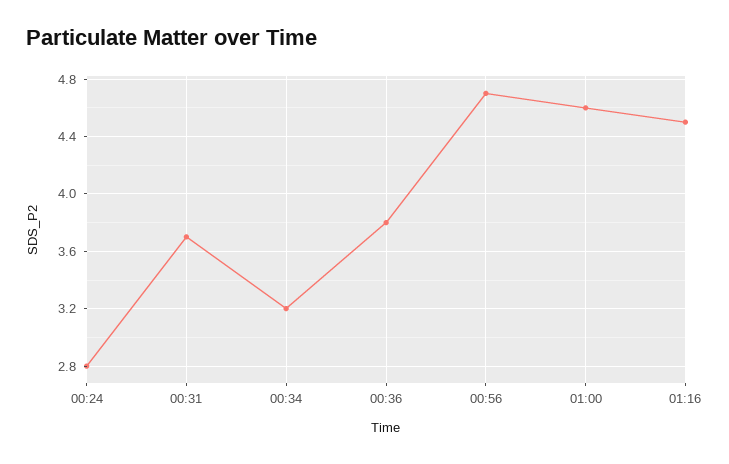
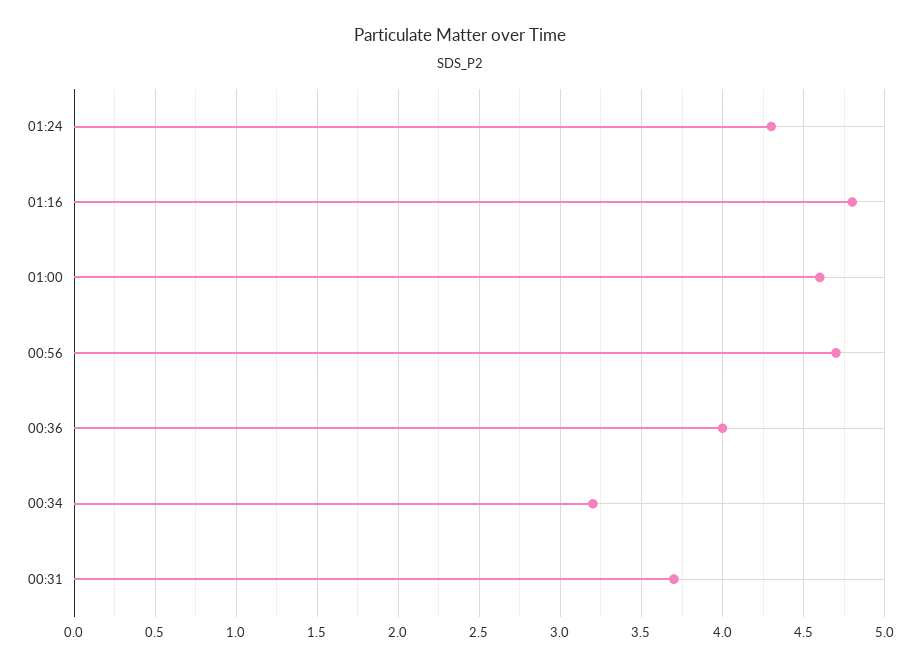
00:24: 2.8 -> none
00:36: 3.8 -> 4
01:16: 4.5 -> 4.8
01:24: none -> 4.3

